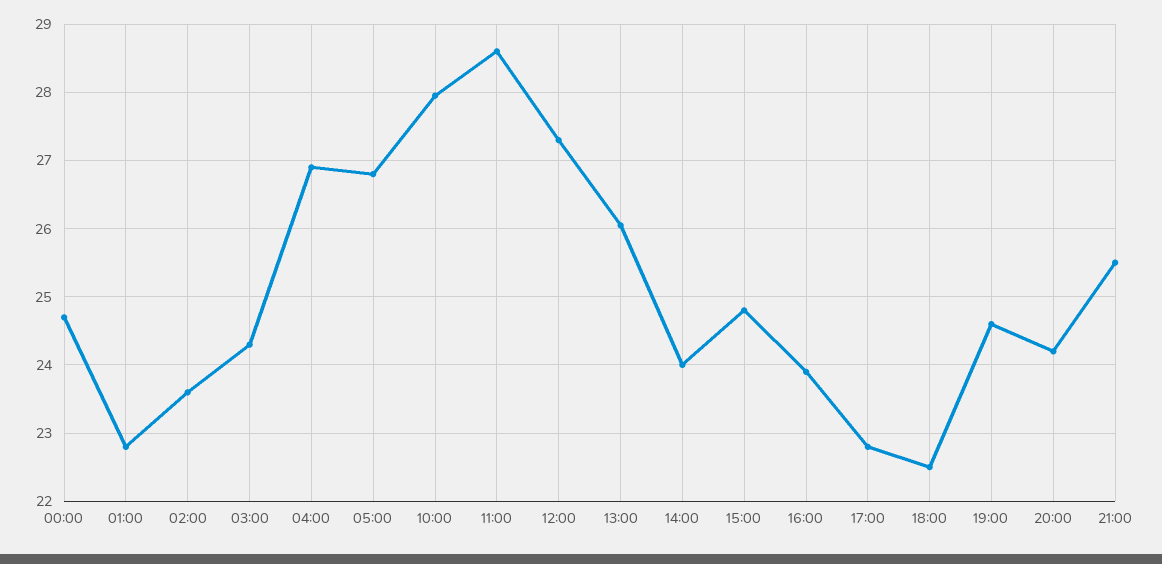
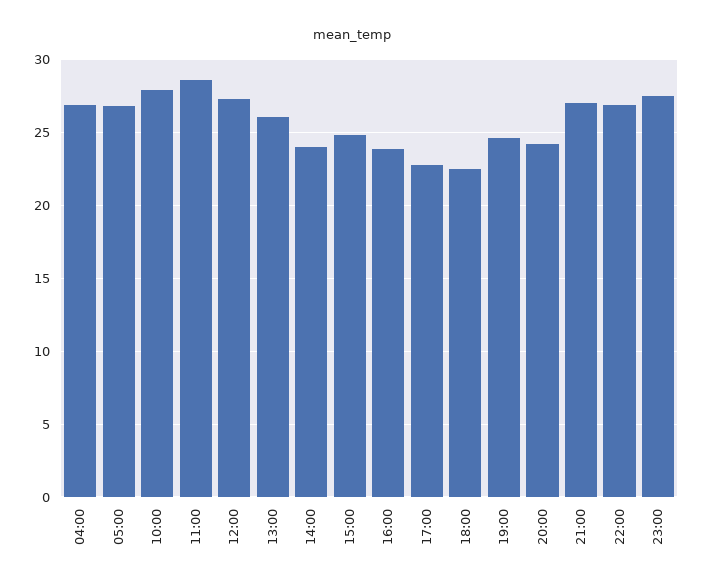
00:00: 24.7 -> none
01:00: 22.8 -> none
02:00: 23.6 -> none
03:00: 24.3 -> none
21:00: 25.5 -> 27
22:00: none -> 27
23:00: none -> 27.5

